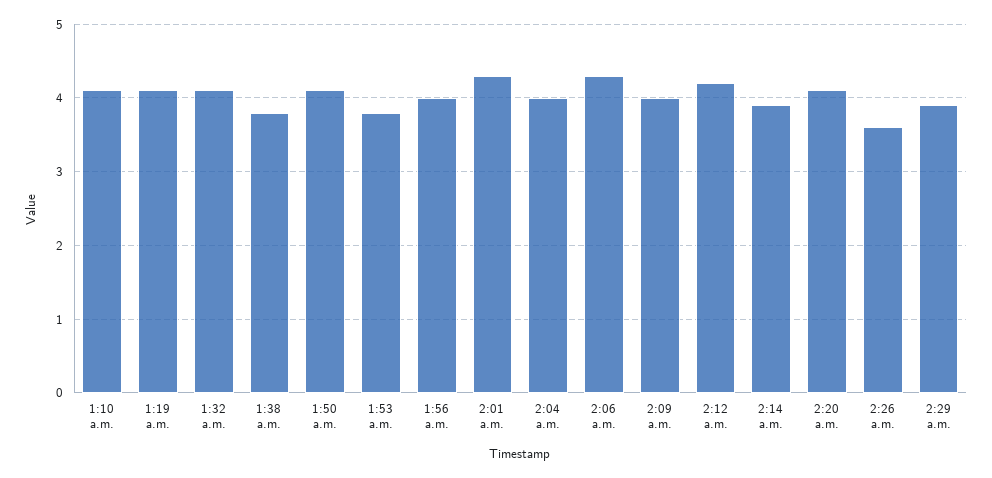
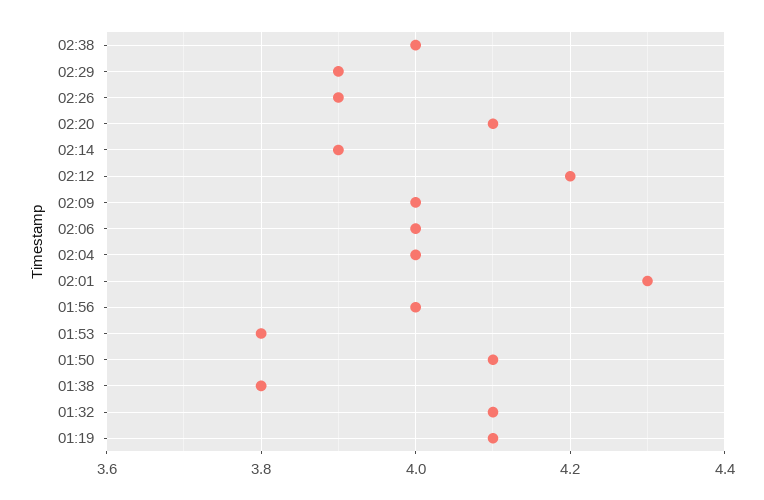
1:10 a.m.: 4.1 -> none
2:06 a.m.: 4.3 -> 4
2:26 a.m.: 3.6 -> 3.9
02:38: none -> 4

